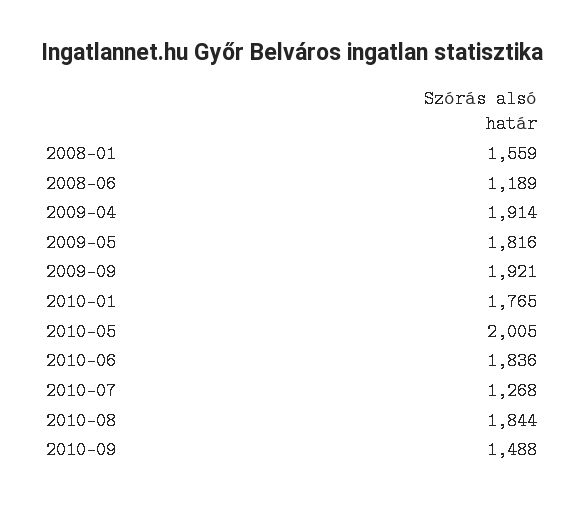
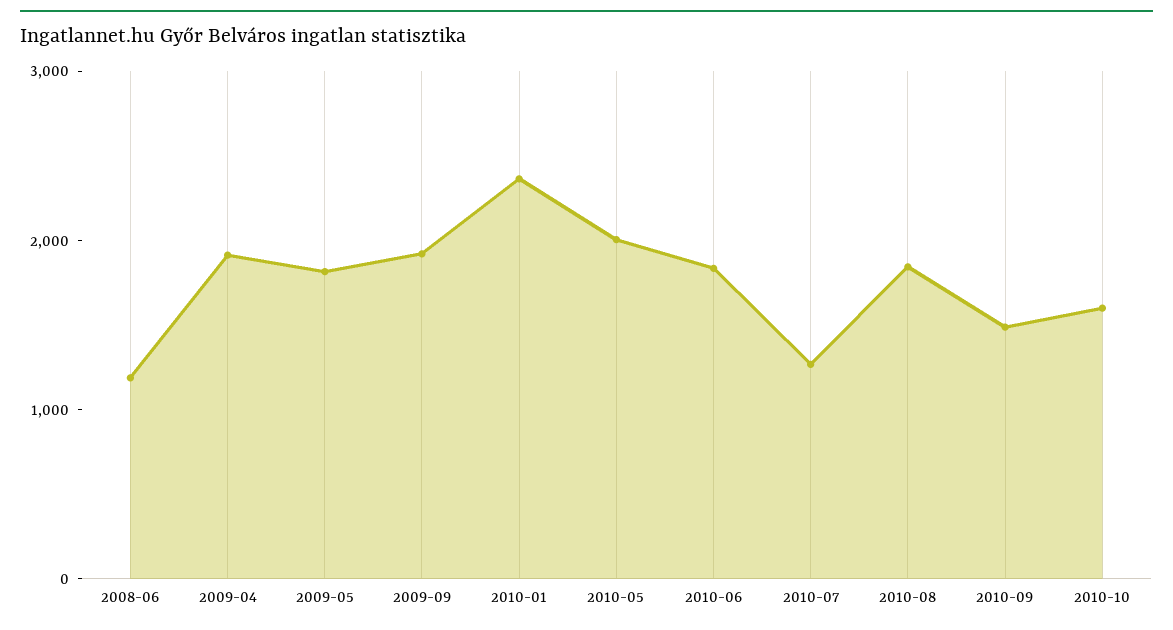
2008-01: 1559 -> none
2010-01: 1765 -> 2400
2010-10: none -> 1600

